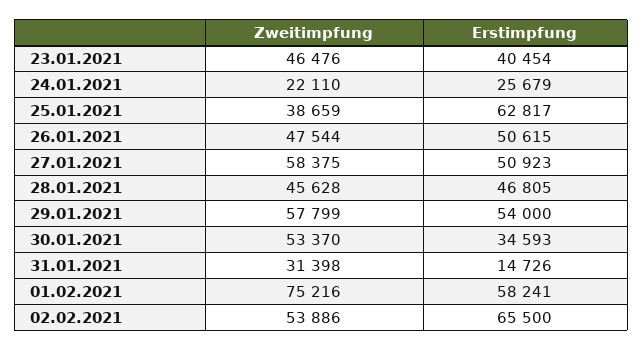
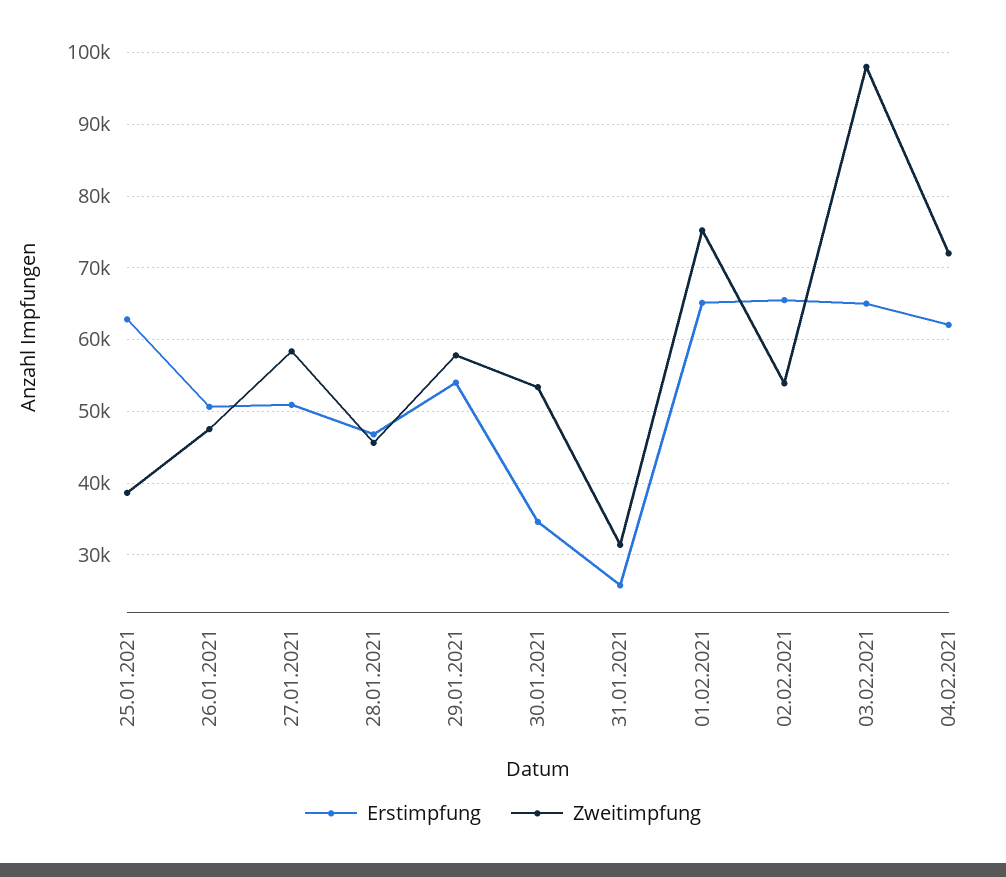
Zweitimpfung, 23.01.2021: 46476 -> none
Erstimpfung, 23.01.2021: 40454 -> none
Zweitimpfung, 24.01.2021: 22110 -> none
Erstimpfung, 24.01.2021: 25679 -> none
Erstimpfung, 31.01.2021: 14726 -> 26000
Erstimpfung, 01.02.2021: 58241 -> 65000
Erstimpfung, 03.02.2021: none -> 65000
Zweitimpfung, 03.02.2021: none -> 98000
Erstimpfung, 04.02.2021: none -> 62000
Zweitimpfung, 04.02.2021: none -> 72000

